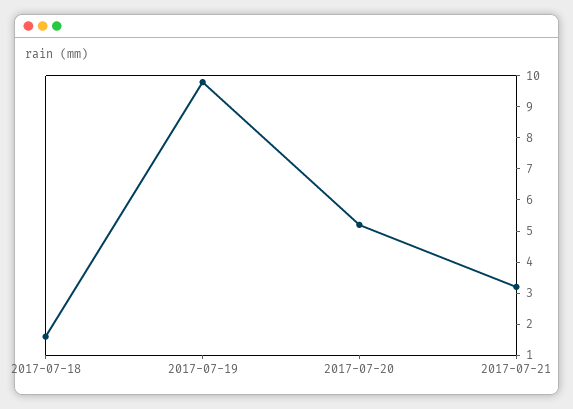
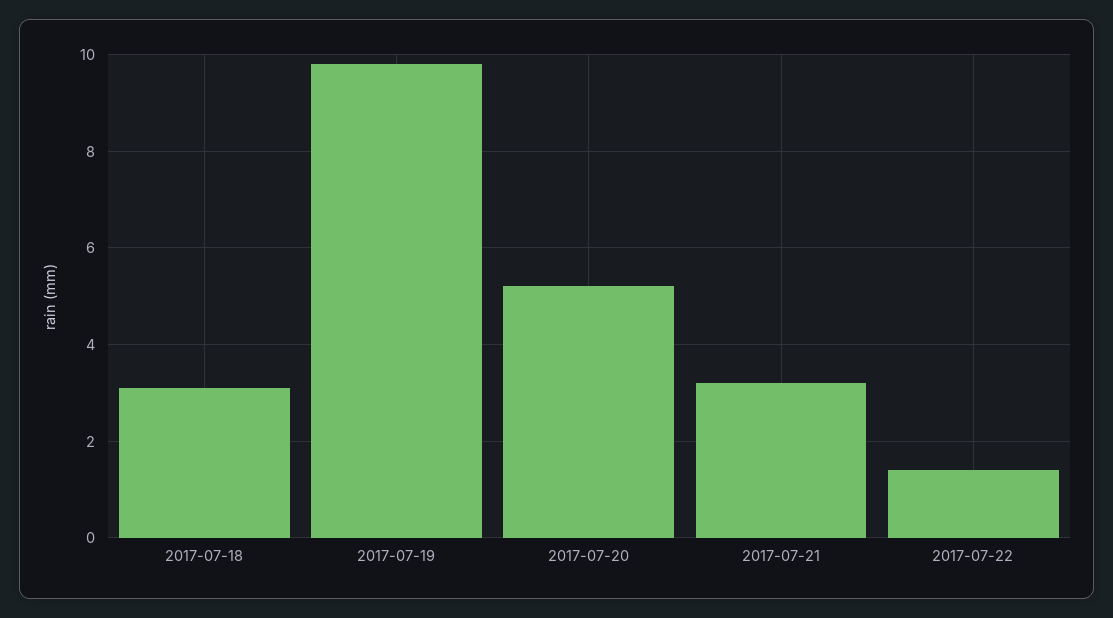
2017-07-18: 1.5 -> 3
2017-07-22: none -> 1.5

